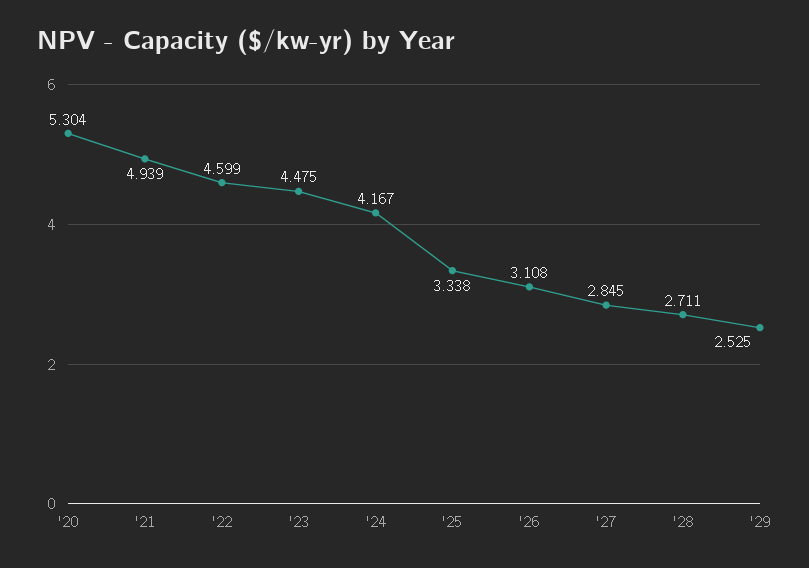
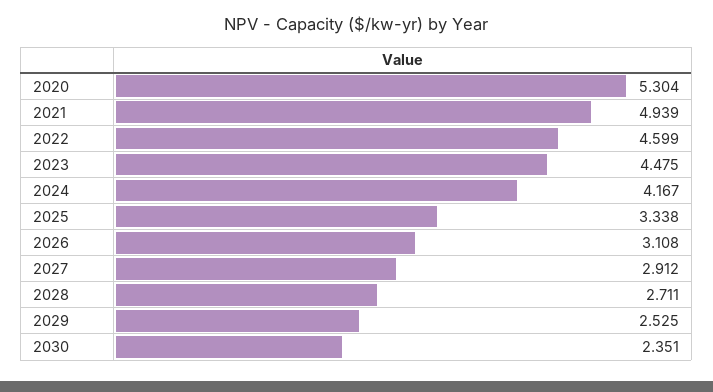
'27: 2.845 -> 2.912
2030: none -> 2.351

